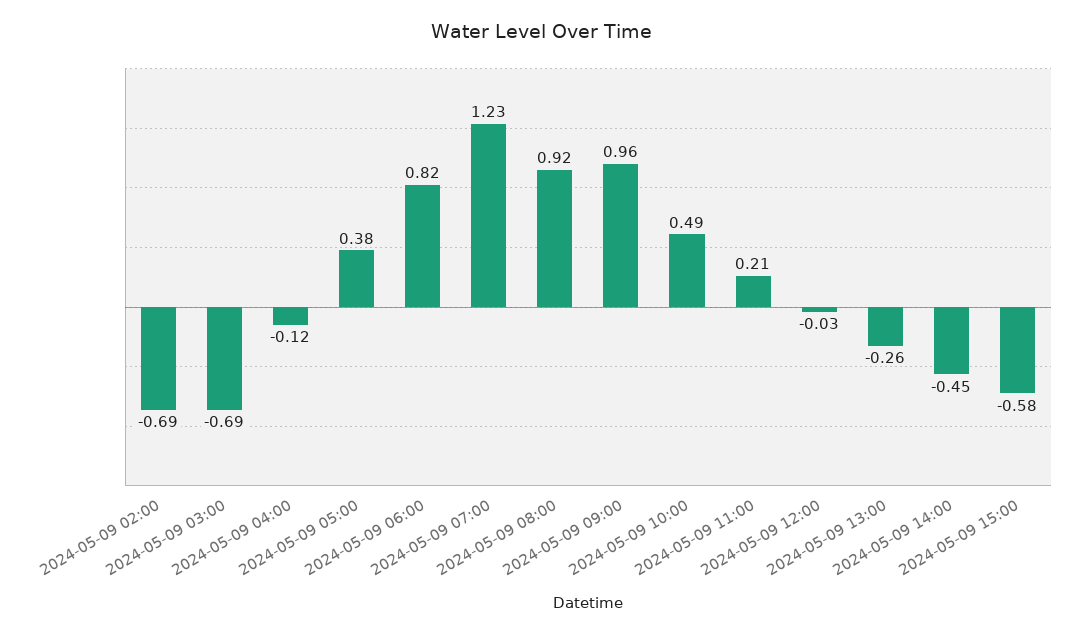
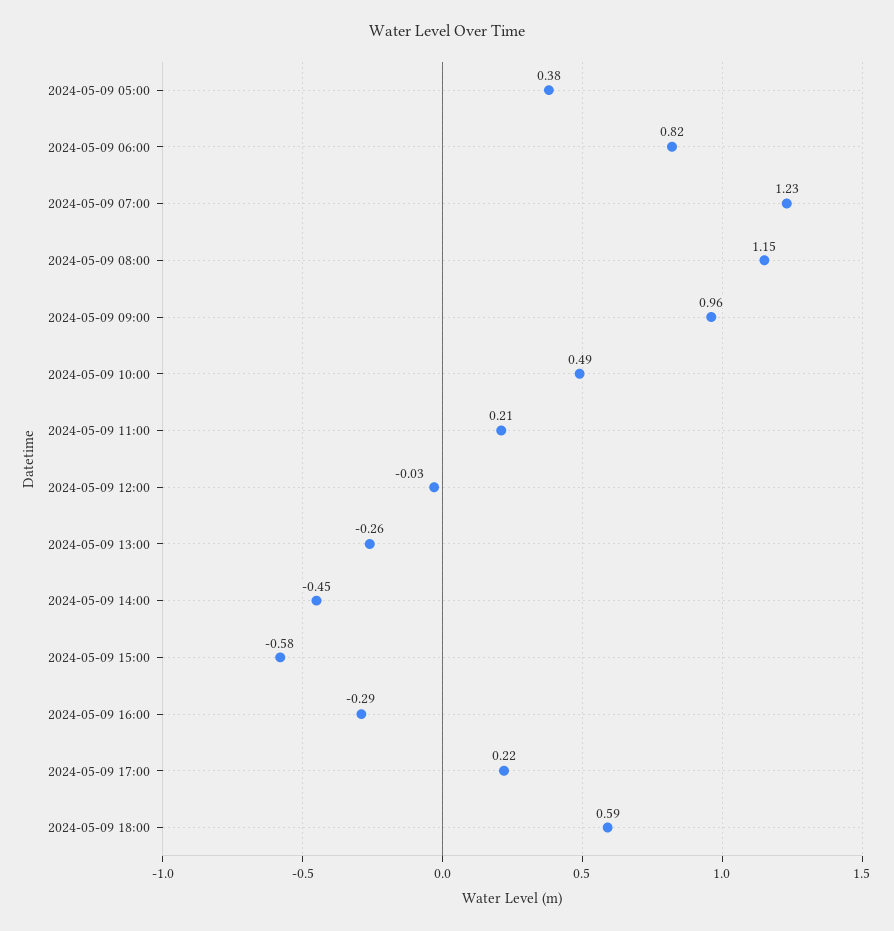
2024-05-09 02:00: -0.69 -> none
2024-05-09 03:00: -0.69 -> none
2024-05-09 04:00: -0.12 -> none
2024-05-09 08:00: 0.92 -> 1.15
2024-05-09 16:00: none -> -0.29
2024-05-09 17:00: none -> 0.22
2024-05-09 18:00: none -> 0.59

